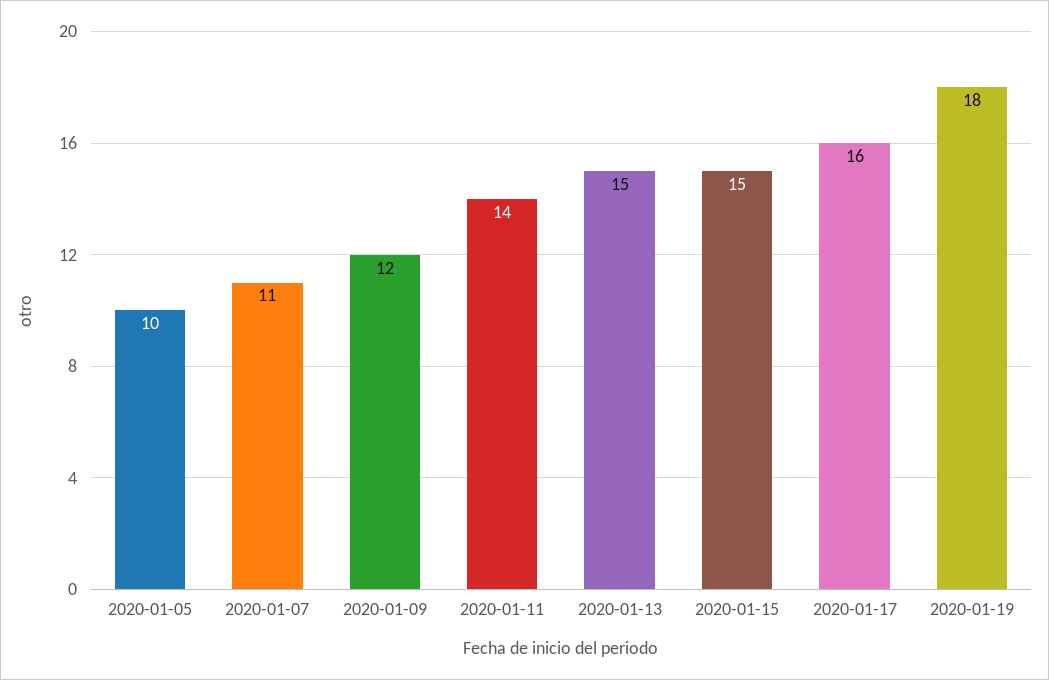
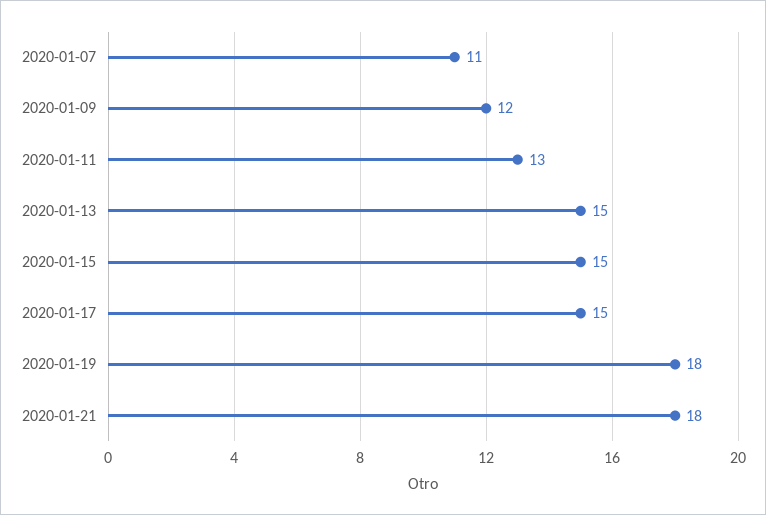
2020-01-05: 10 -> none
2020-01-11: 14 -> 13
2020-01-17: 16 -> 15
2020-01-21: none -> 18

